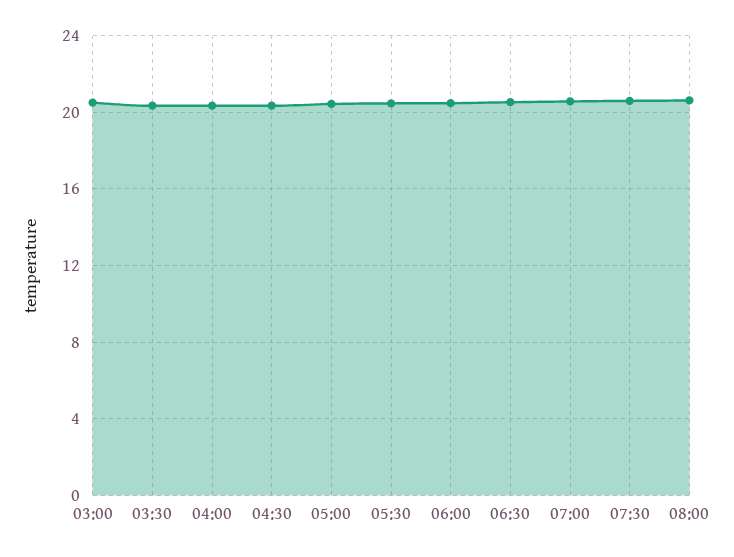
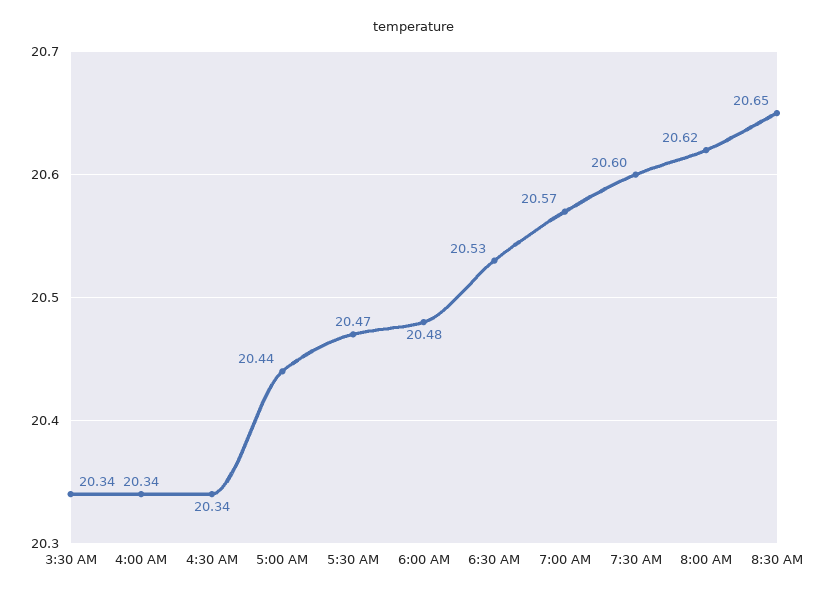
03:00: 20.5 -> none
8:30 AM: none -> 20.65

